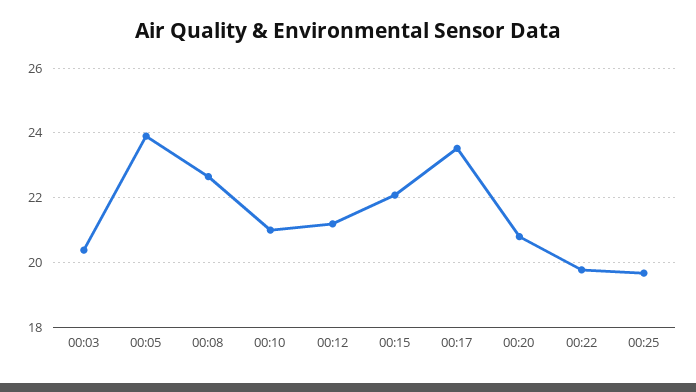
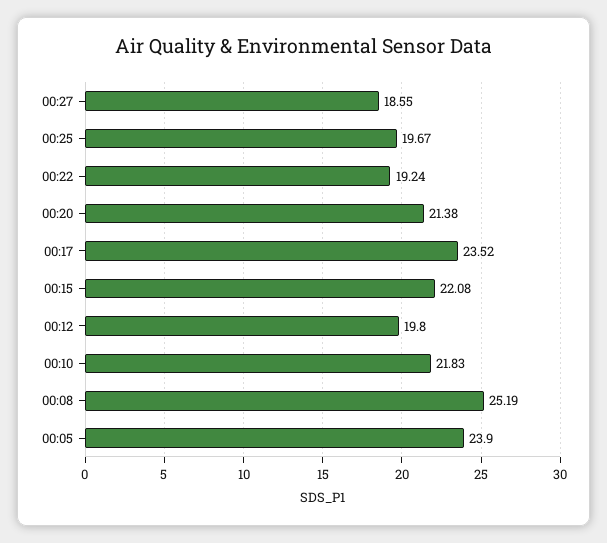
00:03: 20.4 -> none
00:08: 22.6 -> 25.19
00:10: 21 -> 21.83
00:12: 21.2 -> 19.8
00:20: 20.8 -> 21.38
00:22: 19.8 -> 19.24
00:27: none -> 18.55

